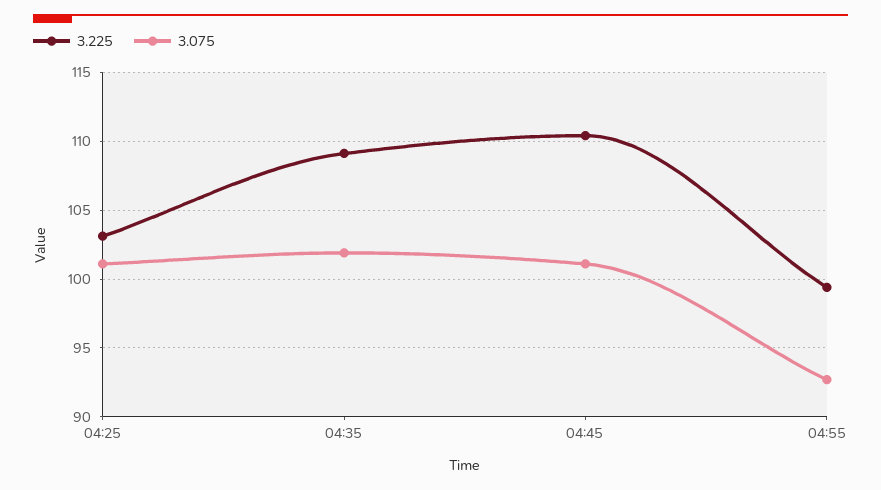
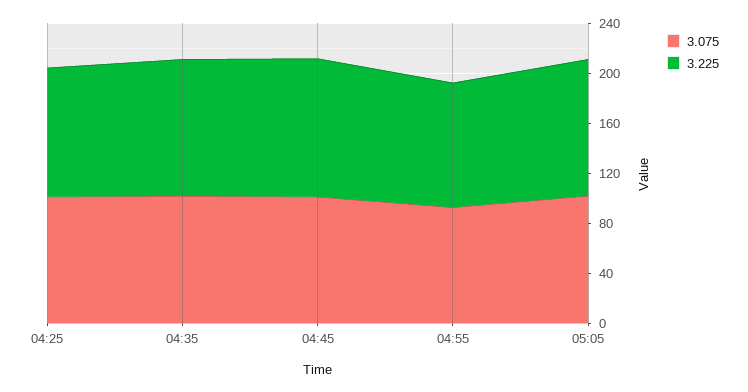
3.075, 05:05: none -> 100
3.225, 05:05: none -> 110

